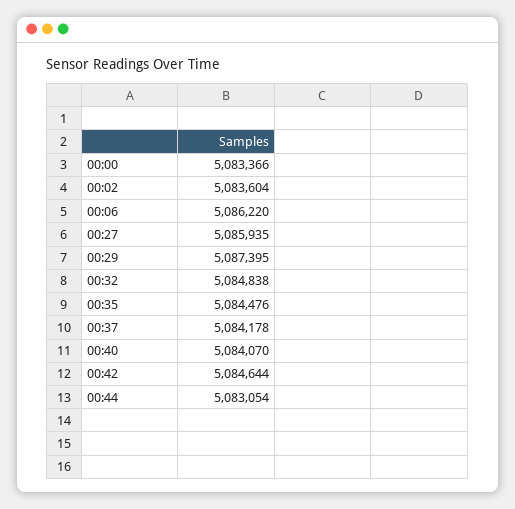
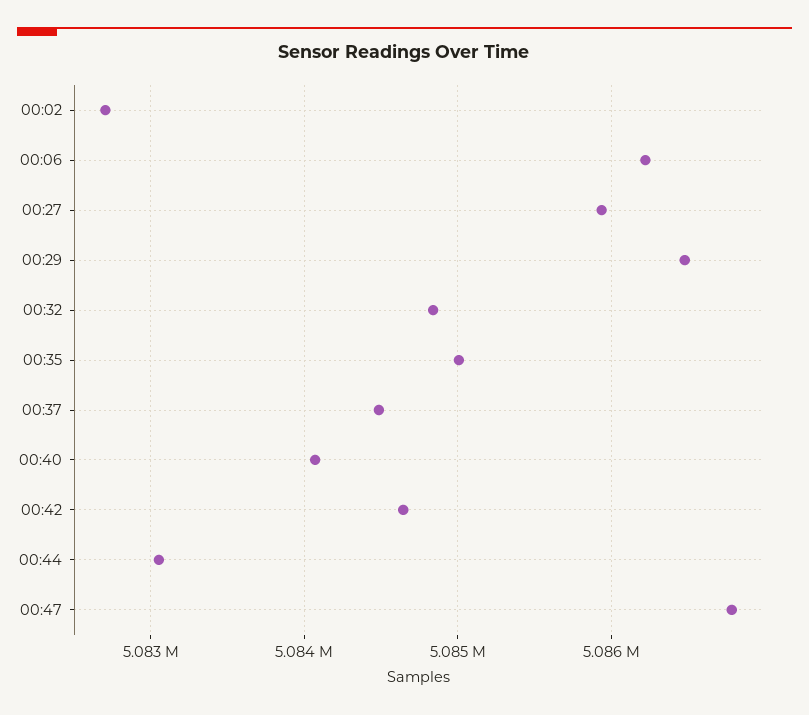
00:00: 5083366 -> none
00:02: 5083604 -> 5082700
00:29: 5087395 -> 5086500
00:35: 5084476 -> 5085000
00:37: 5084178 -> 5084500
00:47: none -> 5086800

